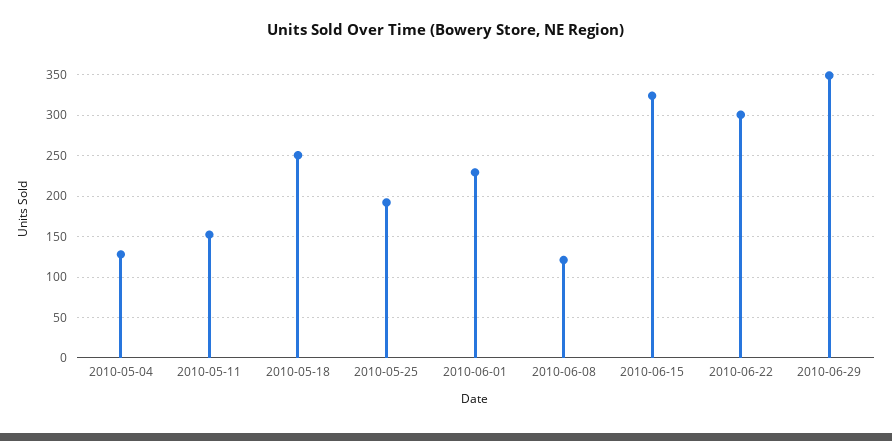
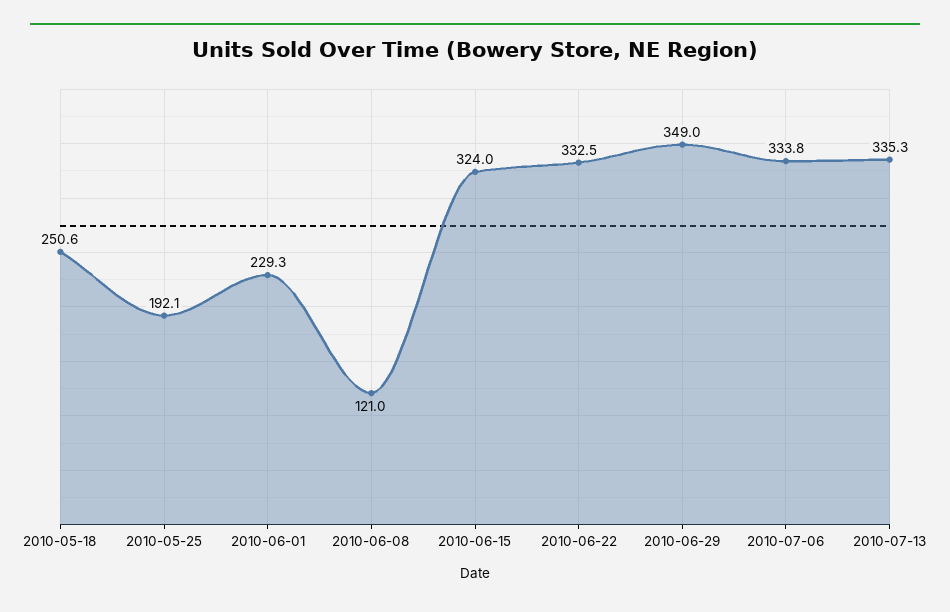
2010-05-04: 130 -> none
2010-05-11: 150 -> none
2010-06-22: 300 -> 332.5
2010-07-06: none -> 333.8
2010-07-13: none -> 335.3

